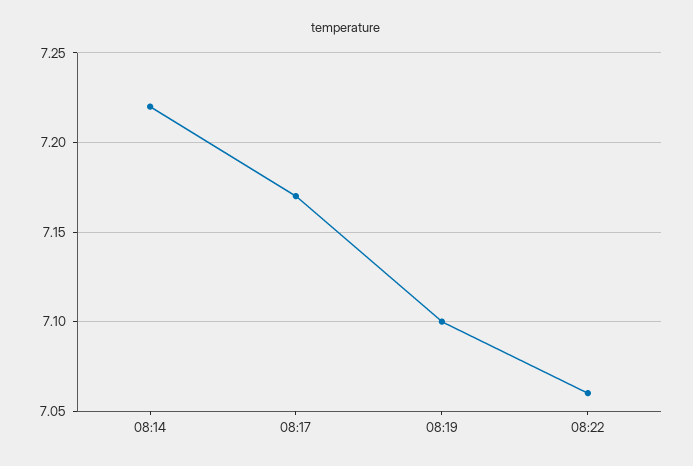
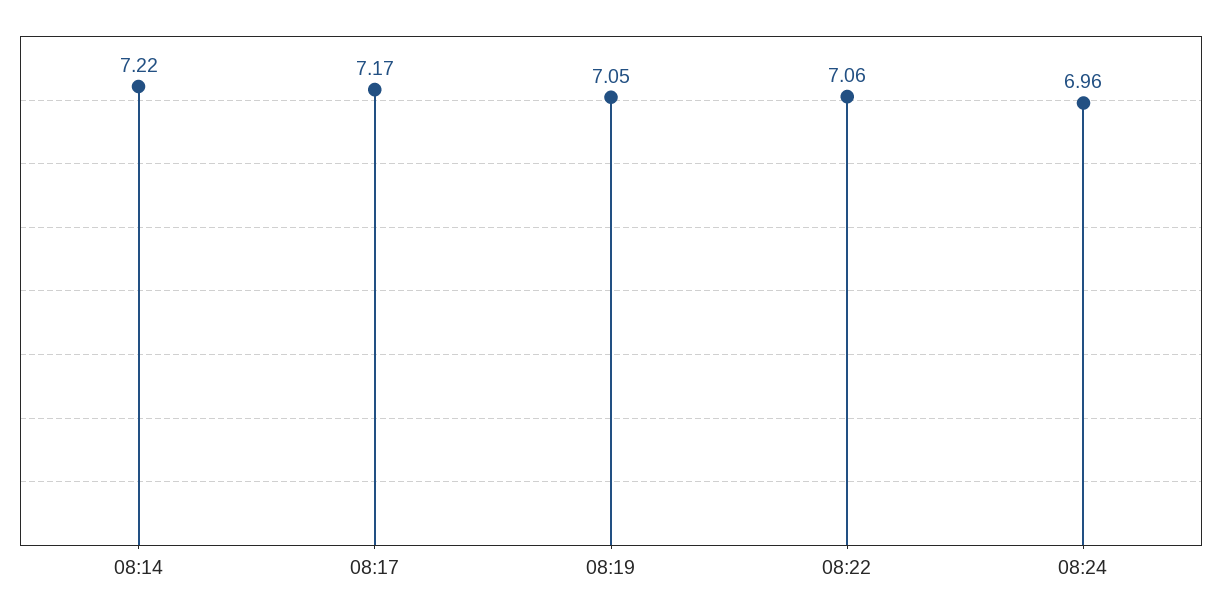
08:19: 7.1 -> 7.05
08:24: none -> 6.96

